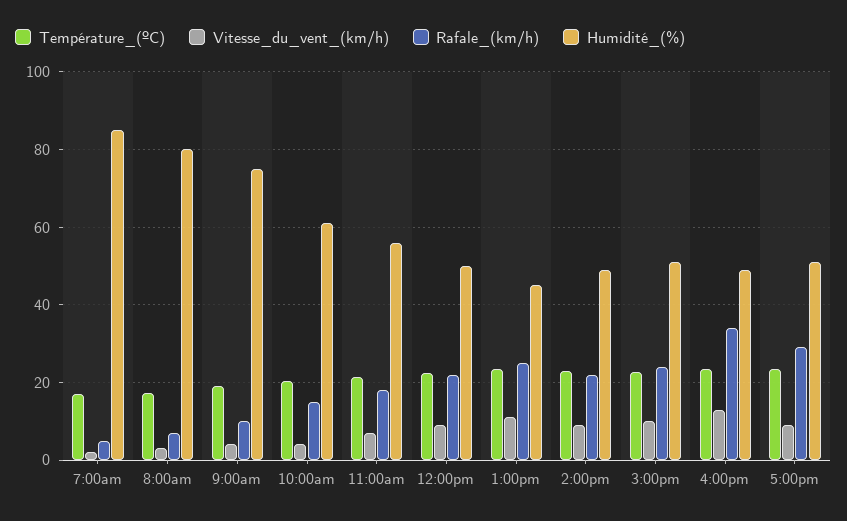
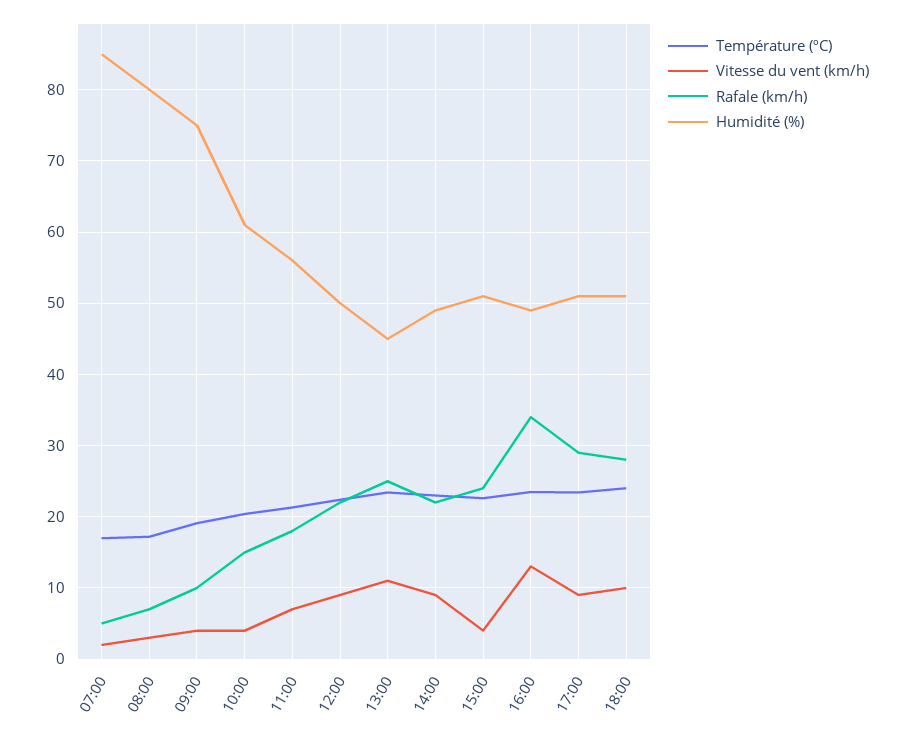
Vitesse_du_vent_(km/h), 3:00pm: 10 -> 4
Température_(ºC), 18:00: none -> 24
Vitesse_du_vent_(km/h), 18:00: none -> 10
Rafale_(km/h), 18:00: none -> 28
Humidité_(%), 18:00: none -> 51

